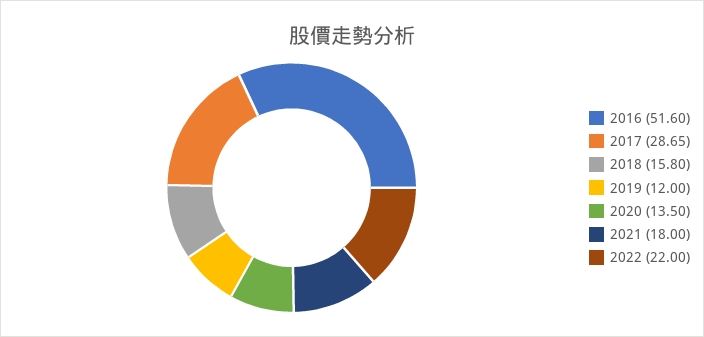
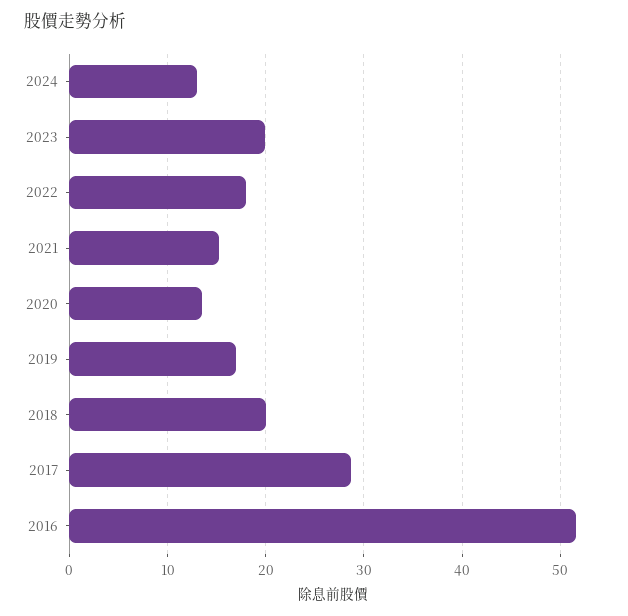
2018: 15.8 -> 20
2019: 12 -> 17
2021: 18 -> 15
2022: 22 -> 18
2024: none -> 13
2023: none -> 20

